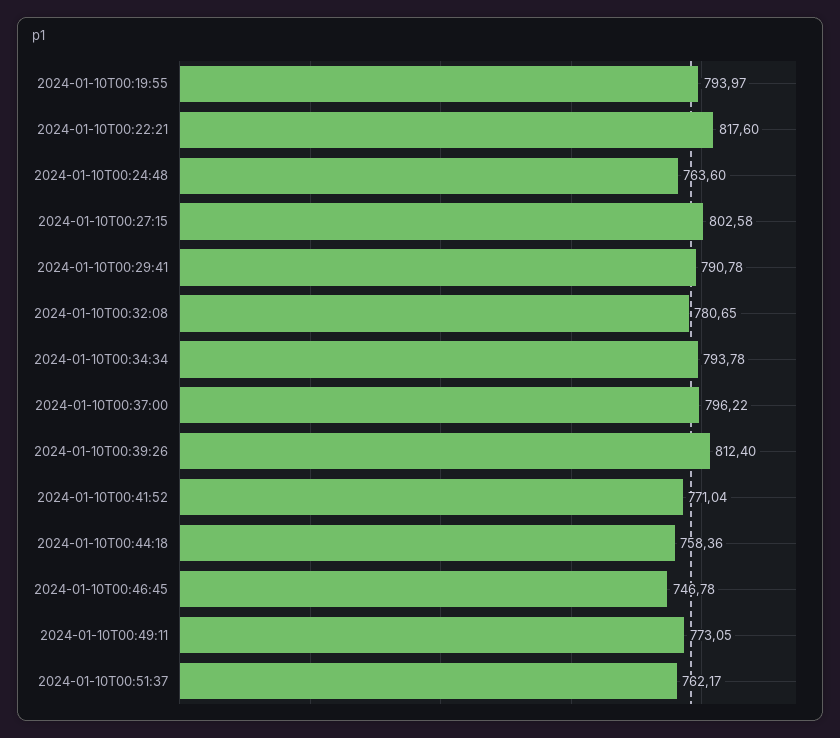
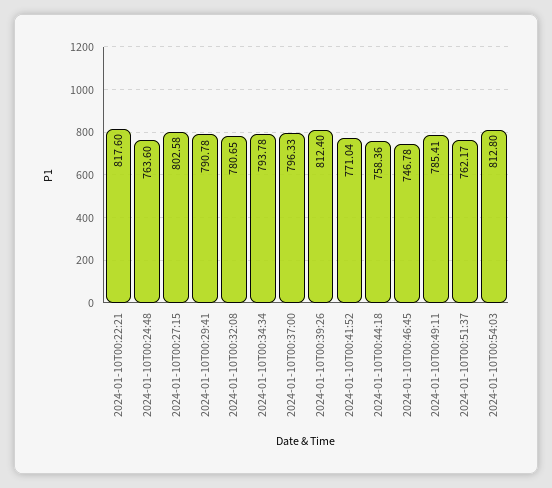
2024-01-10T00:19:55: 793.97 -> none
2024-01-10T00:37:00: 796.22 -> 796.33
2024-01-10T00:49:11: 773.05 -> 785.41
2024-01-10T00:54:03: none -> 812.8

